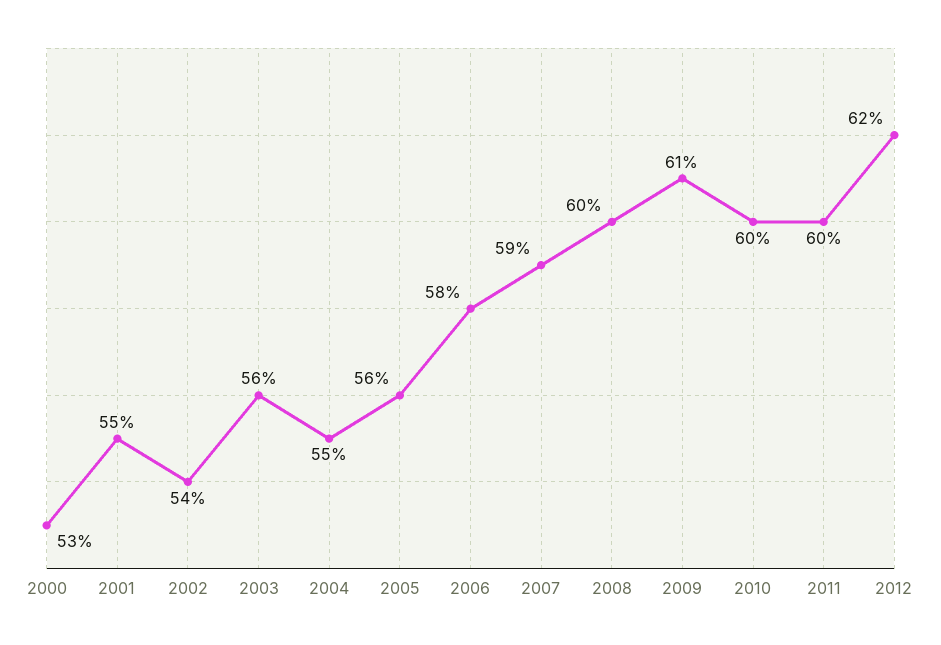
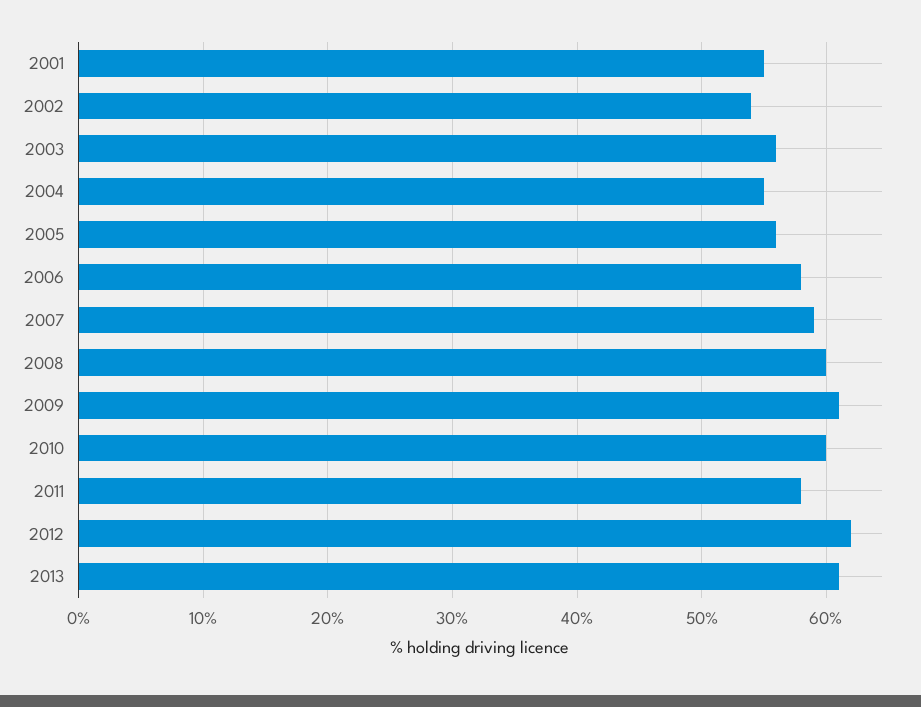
2000: 53 -> none
2011: 60 -> 58
2013: none -> 61

